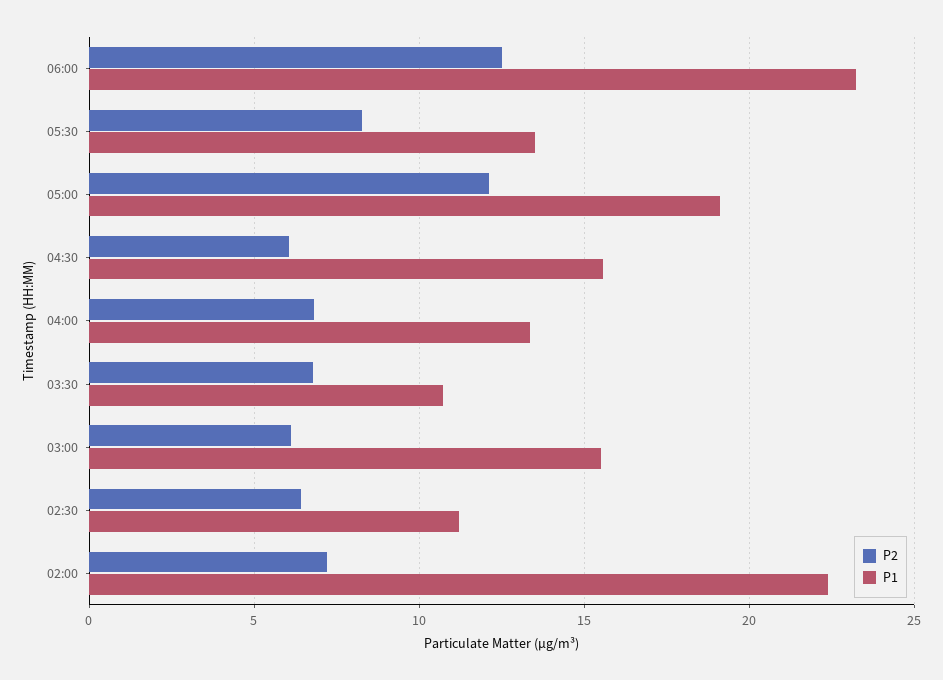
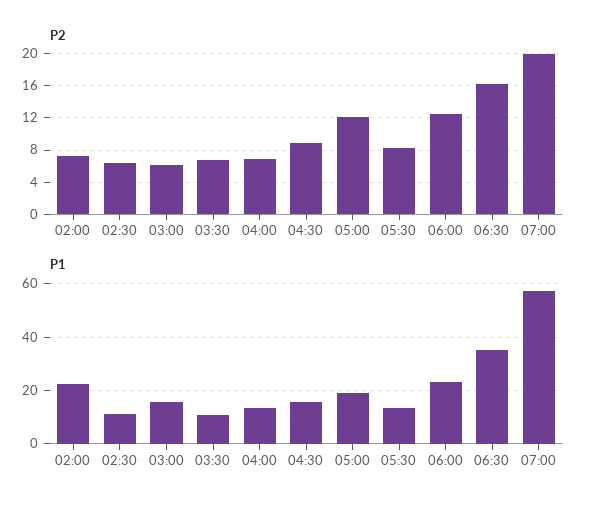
P2, 04:30: 6 -> 9
P2, 06:30: none -> 16
P2, 07:00: none -> 20
P1, 06:30: none -> 35
P1, 07:00: none -> 57.5

